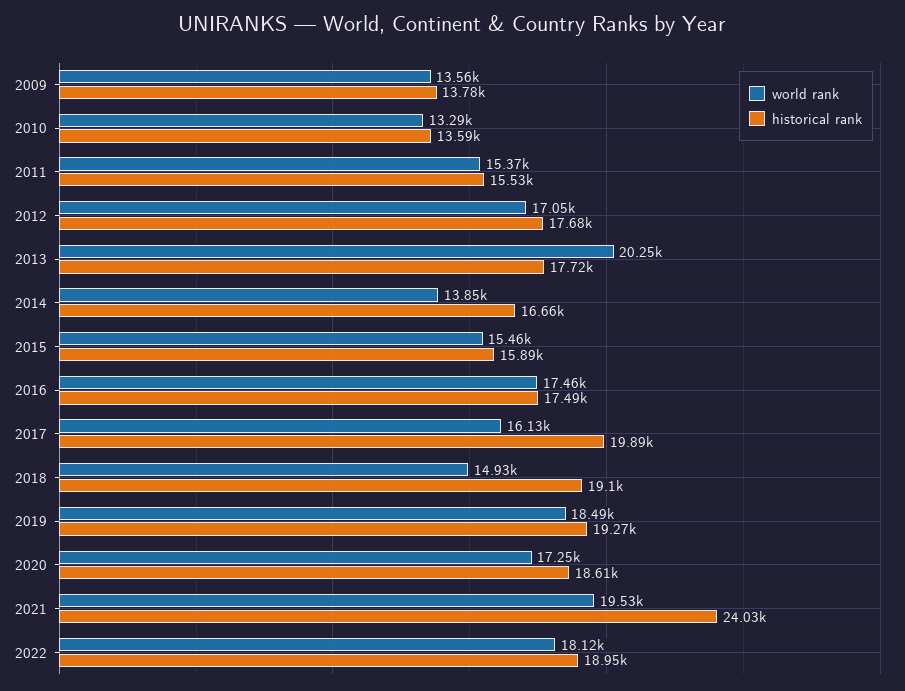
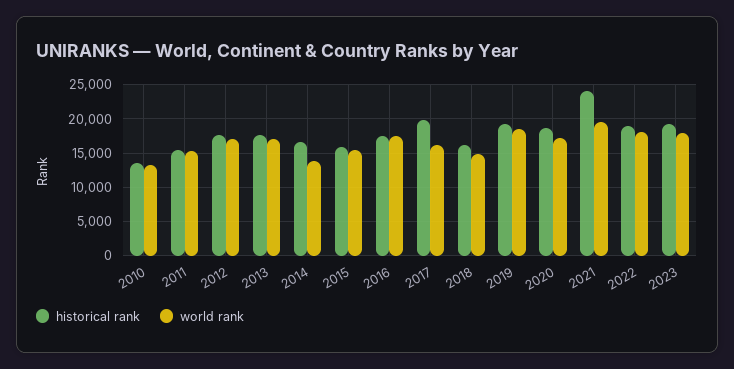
world rank, 2009: 13560 -> none
historical rank, 2009: 13780 -> none
world rank, 2013: 20250 -> 17000
historical rank, 2018: 19100 -> 16000
historical rank, 2023: none -> 19000
world rank, 2023: none -> 18000

